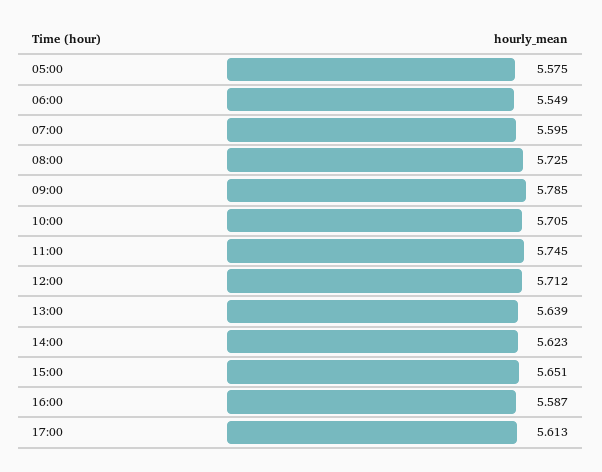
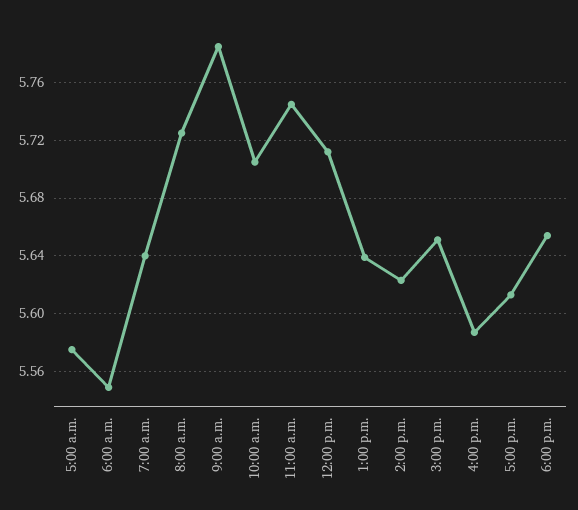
07:00: 5.595 -> 5.64
6:00 p.m.: none -> 5.655

